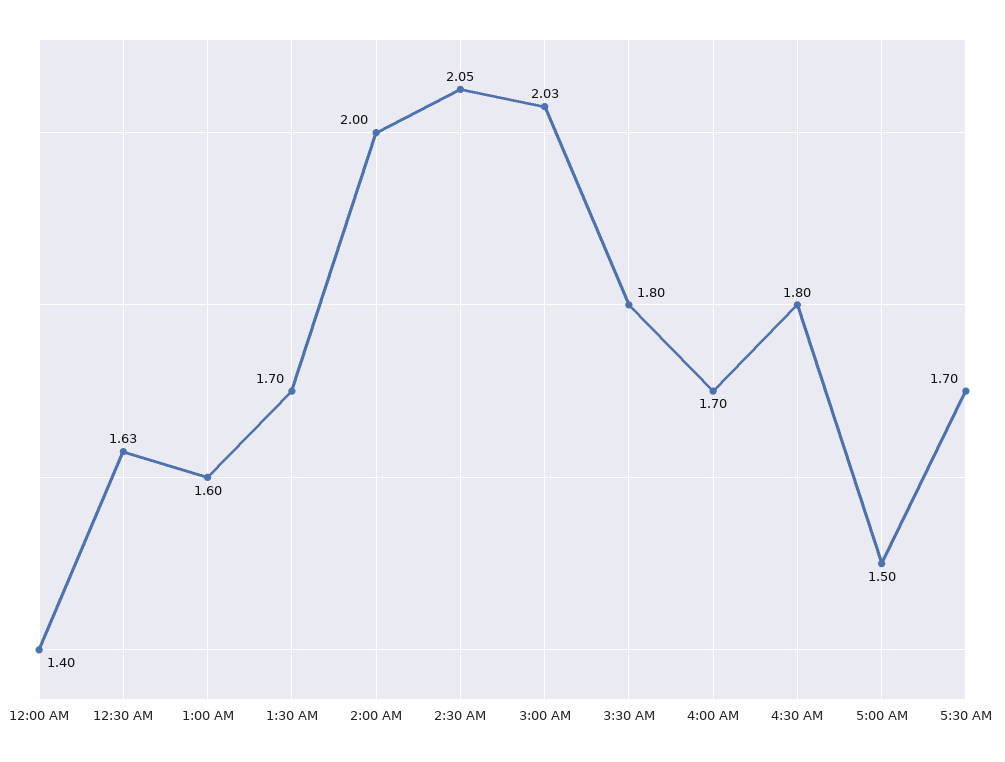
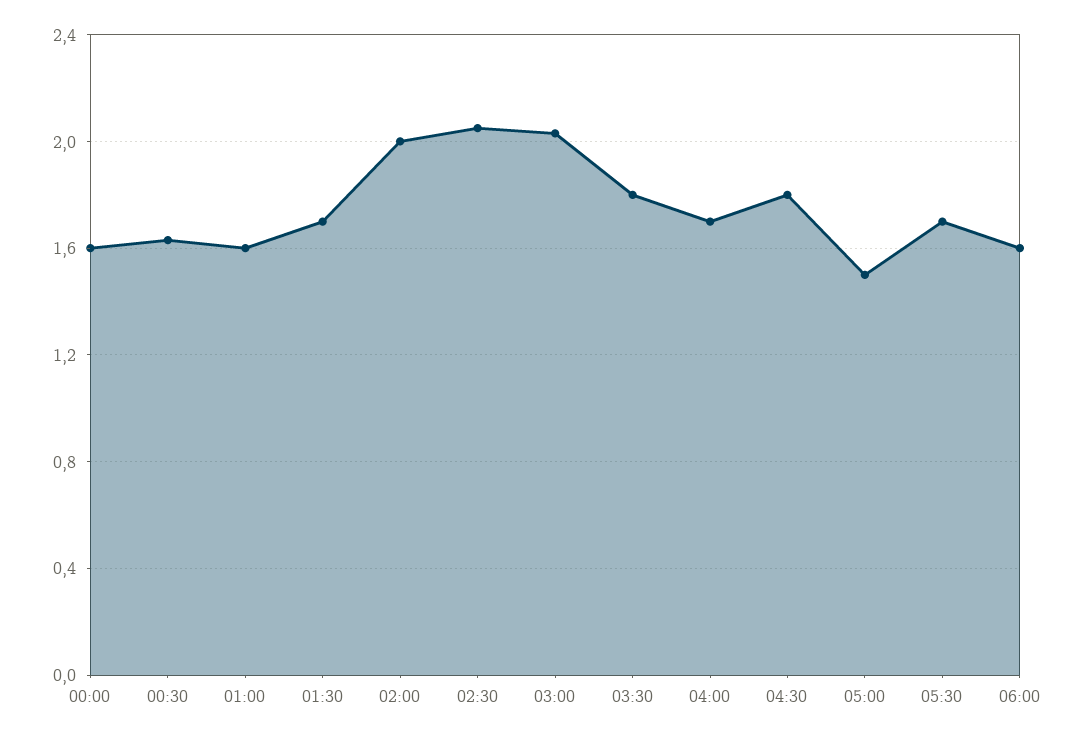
12:00 AM: 1.4 -> 1.6
06:00: none -> 1.6

